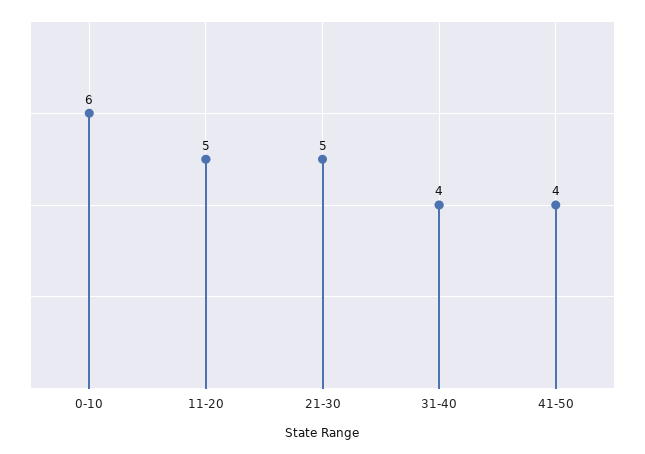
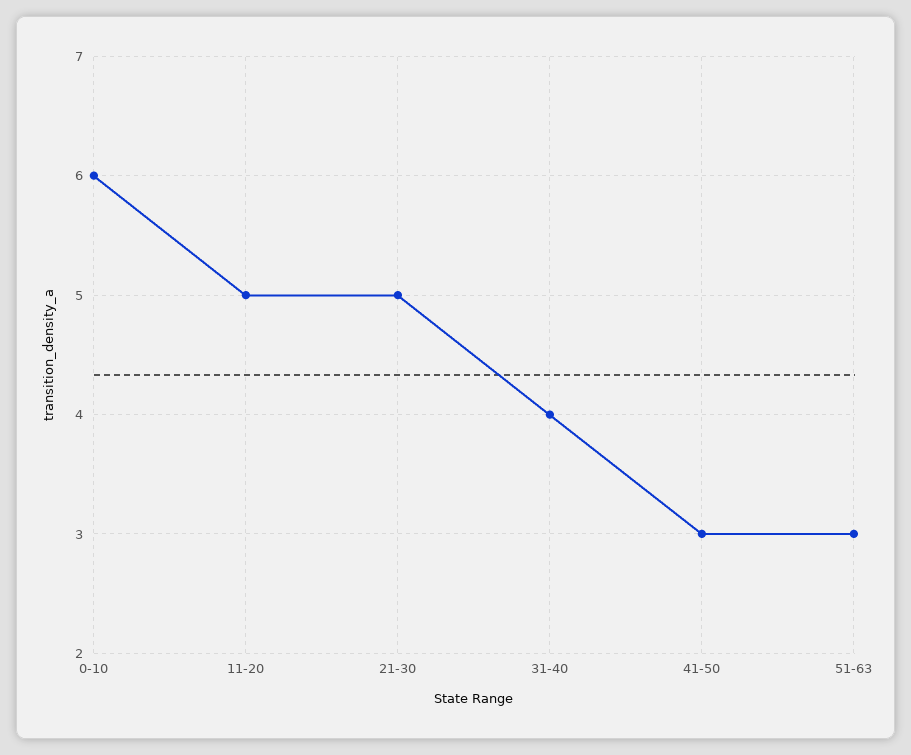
41-50: 4 -> 3
51-63: none -> 3

